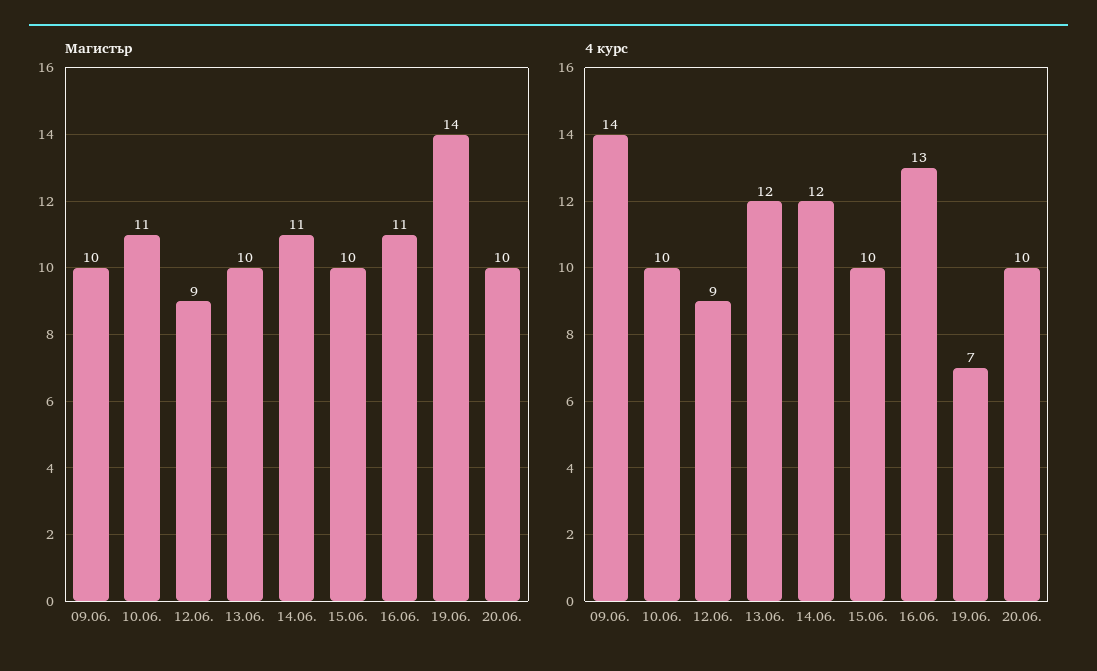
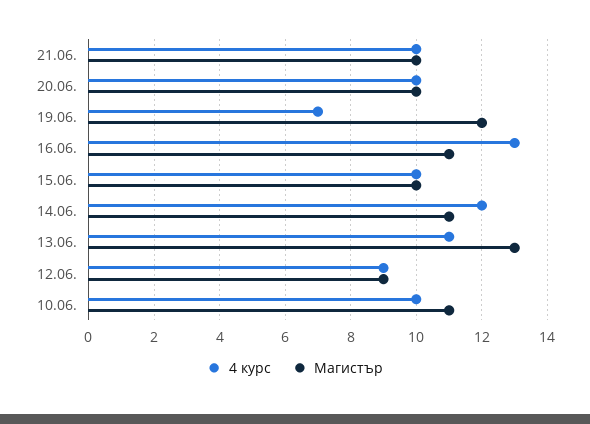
Магистър, 09.06.: 10 -> none
Магистър, 13.06.: 10 -> 13
Магистър, 19.06.: 14 -> 12
4 курс, 09.06.: 14 -> none
4 курс, 13.06.: 12 -> 11
4 курс, 21.06.: none -> 10
Магистър, 21.06.: none -> 10

